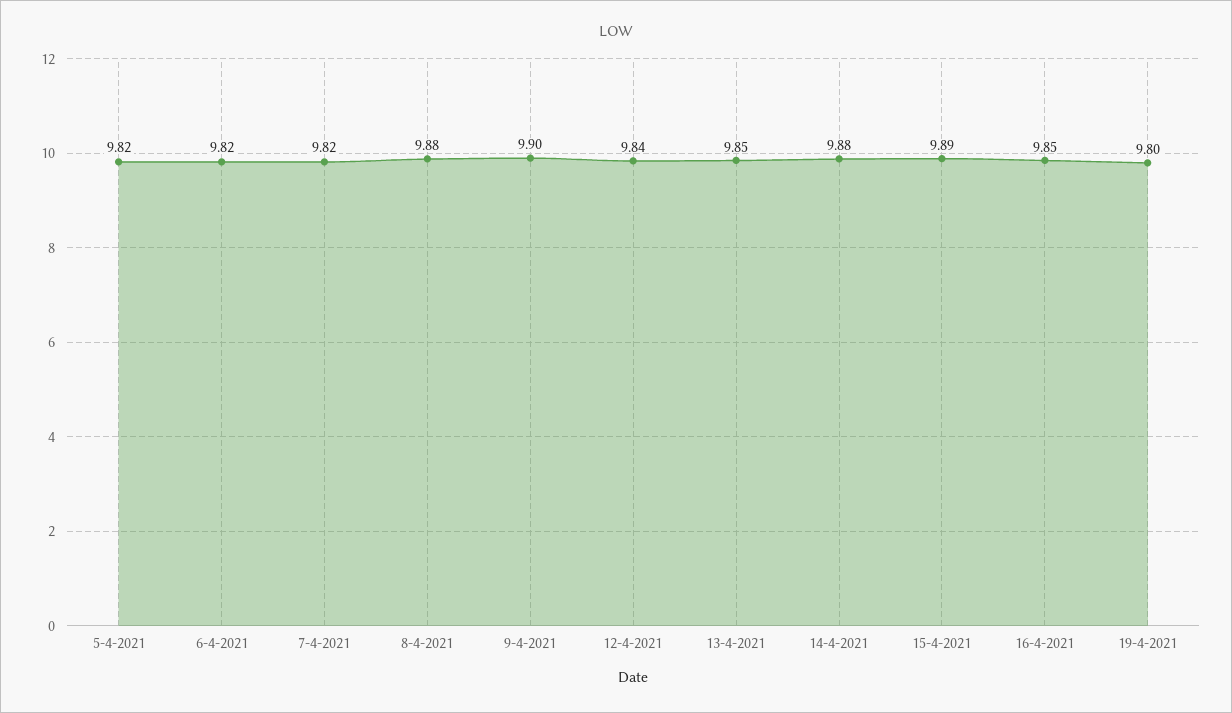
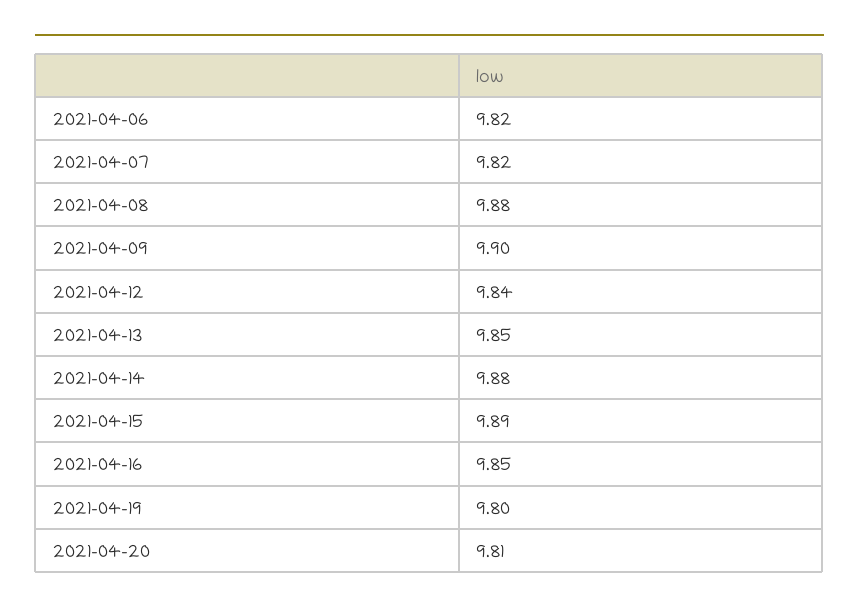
5-4-2021: 9.82 -> none
2021-04-20: none -> 9.81

